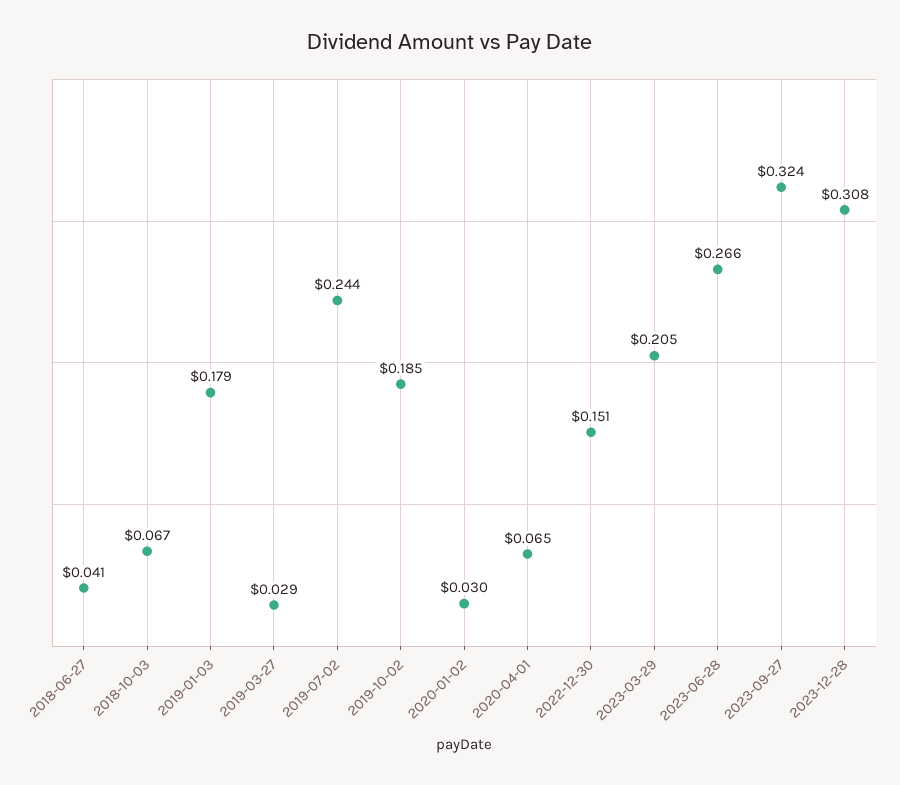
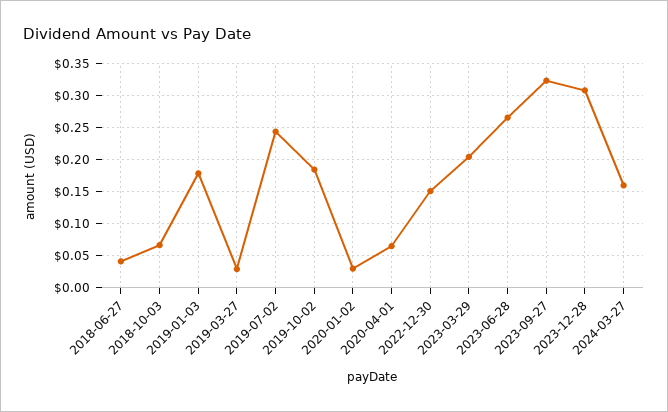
2024-03-27: none -> 0.16

